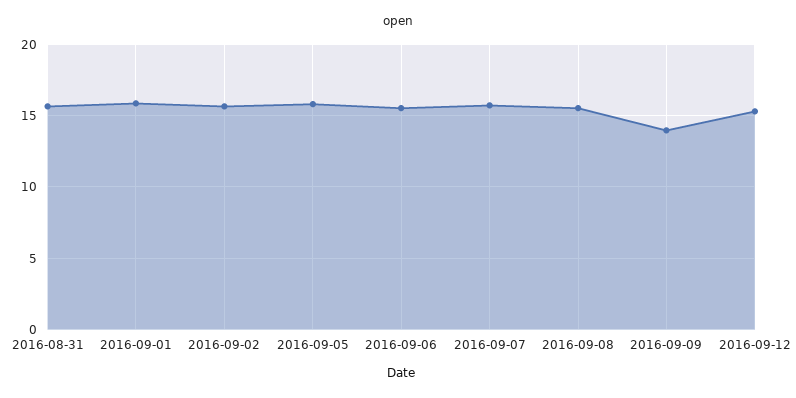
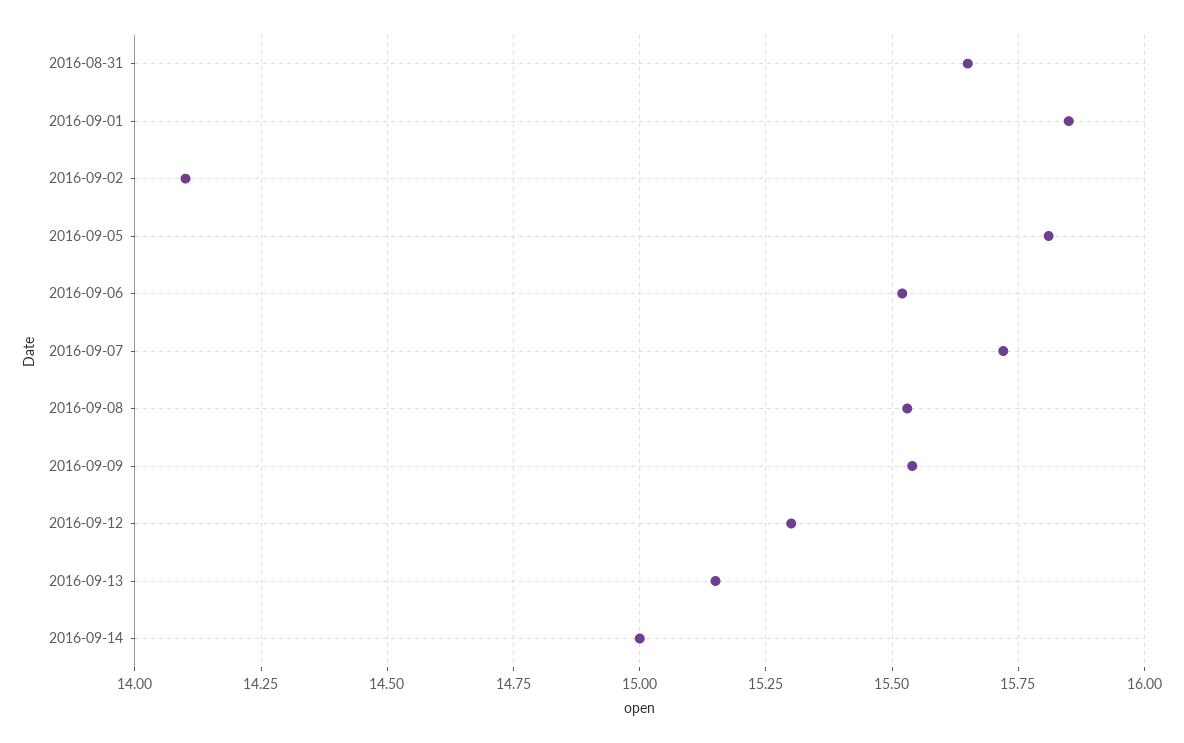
2016-09-02: 15.5 -> 14.1
2016-09-09: 14 -> 15.55
2016-09-13: none -> 15.15
2016-09-14: none -> 15

